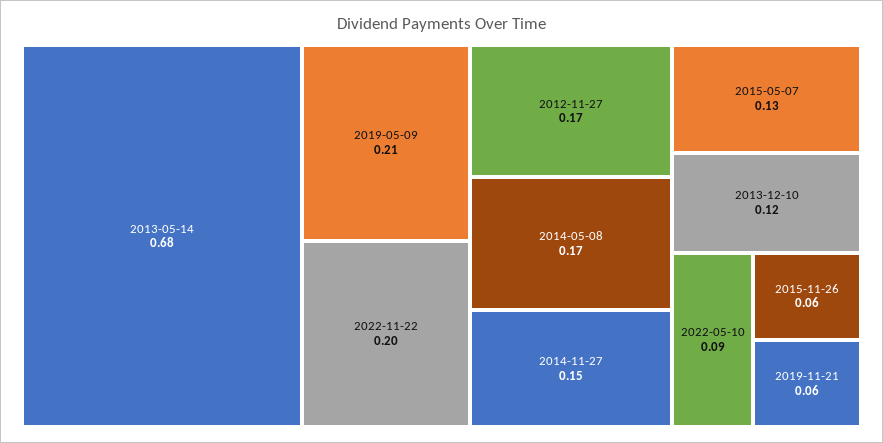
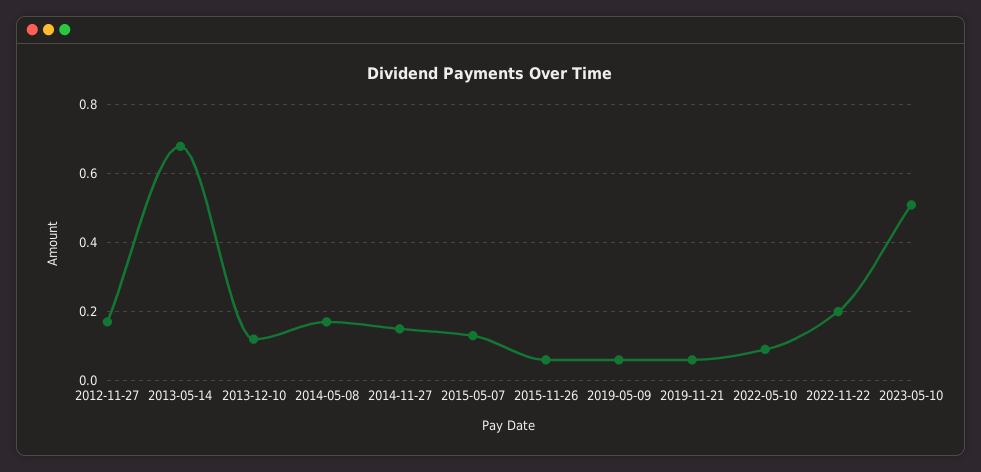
2019-05-09: 0.21 -> 0.05
2023-05-10: none -> 0.5

